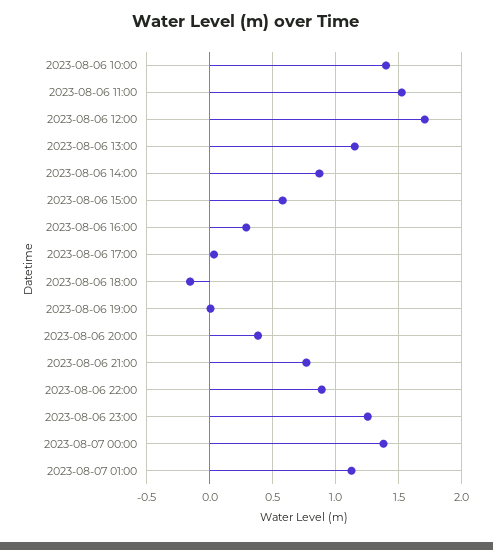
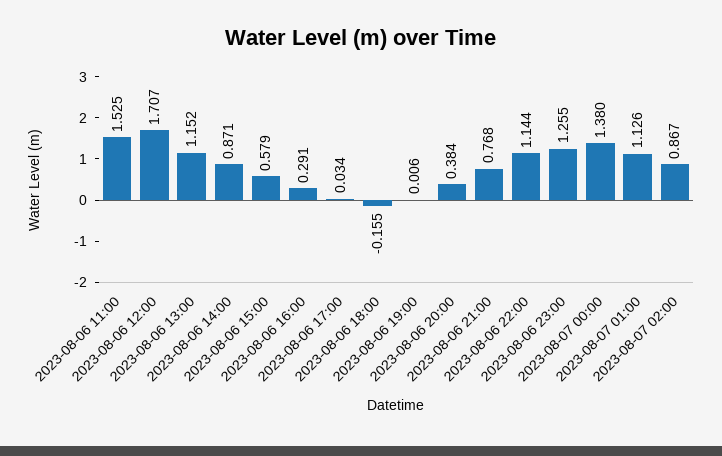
2023-08-06 10:00: 1.4 -> none
2023-08-06 22:00: 0.9 -> 1.144
2023-08-07 02:00: none -> 0.867

